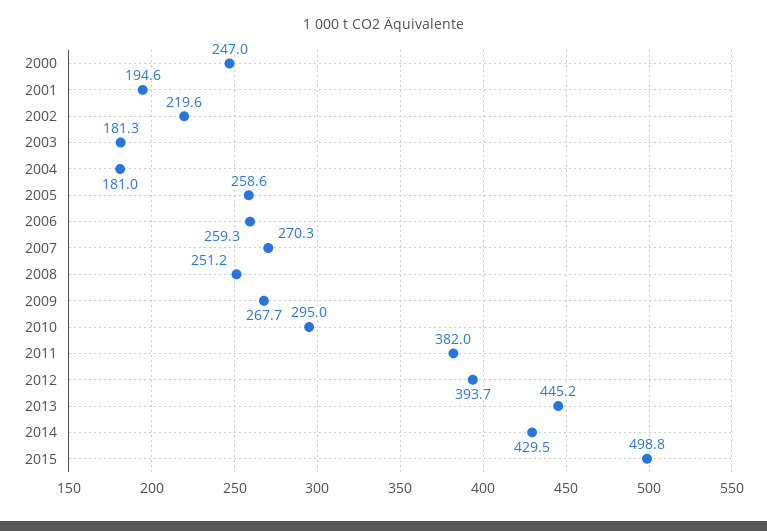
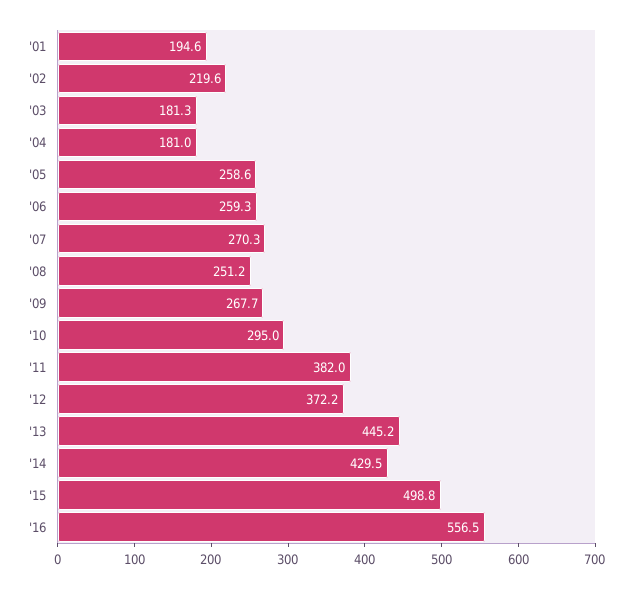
2000: 247 -> none
2012: 393.7 -> 372.2
'16: none -> 556.5

